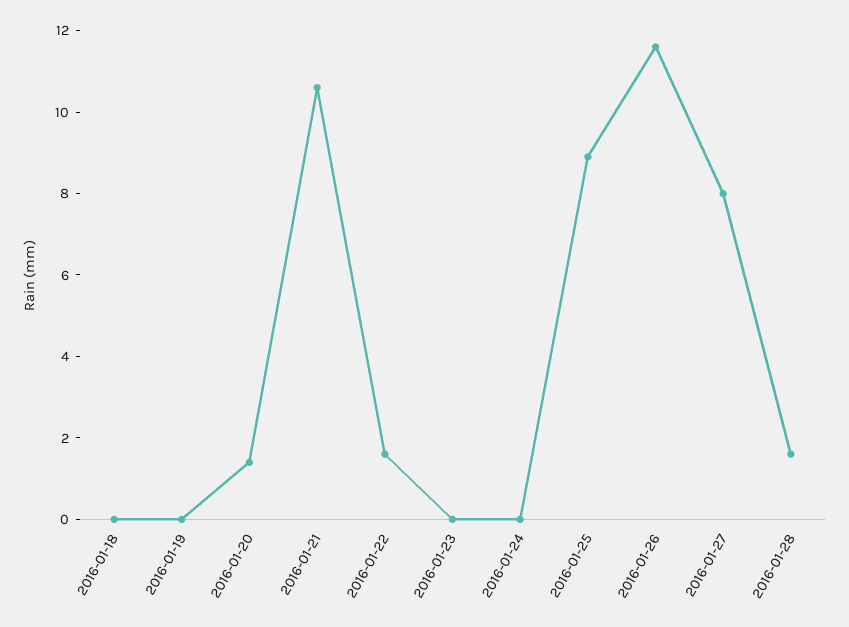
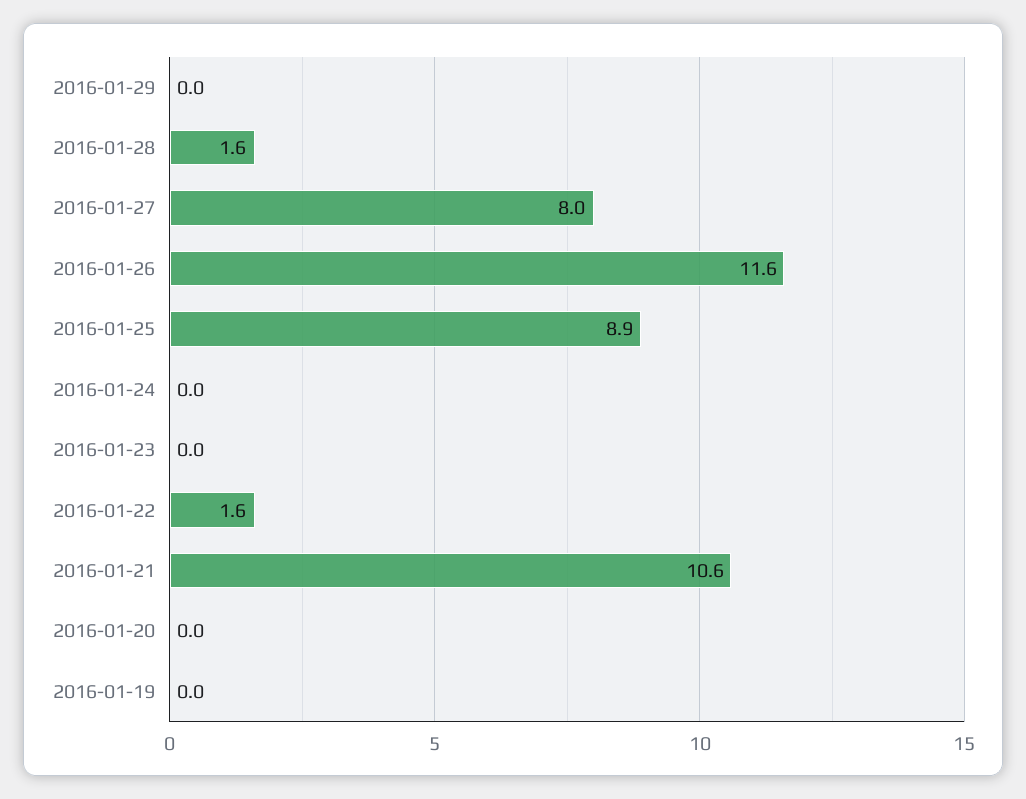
2016-01-18: 0 -> none
2016-01-20: 1.5 -> 0
2016-01-29: none -> 0

